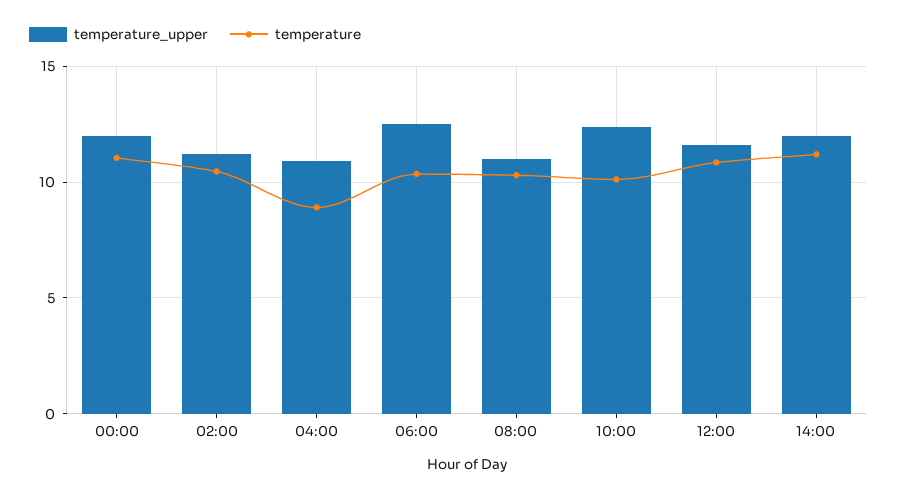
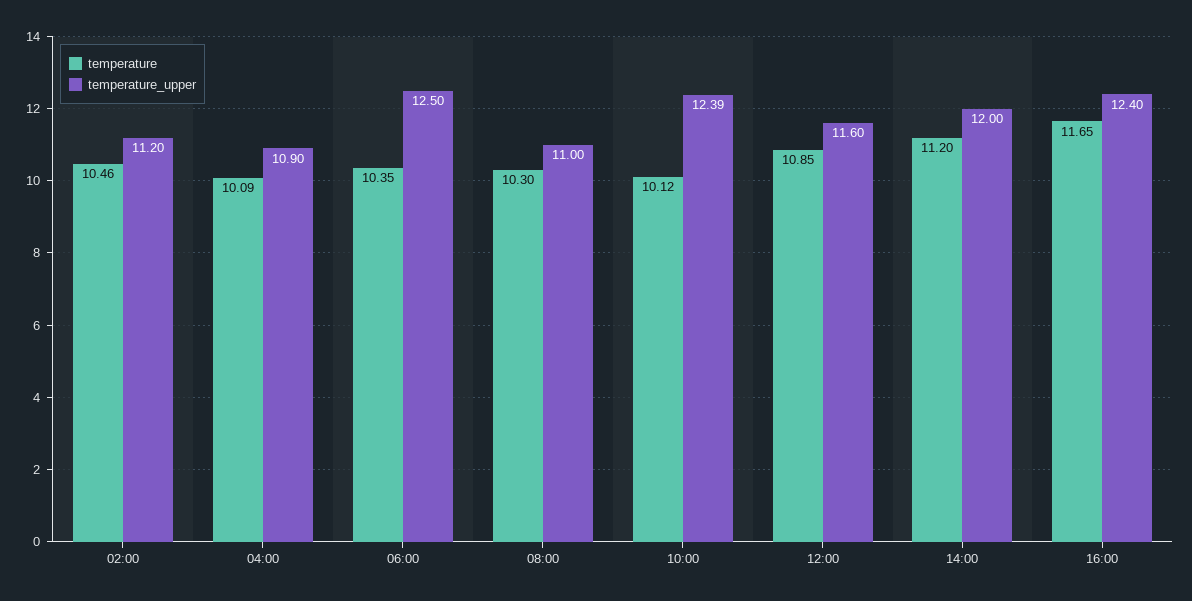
temperature_upper, 00:00: 12 -> none
temperature, 00:00: 11 -> none
temperature, 04:00: 9 -> 10.09
temperature, 16:00: none -> 11.65
temperature_upper, 16:00: none -> 12.4

